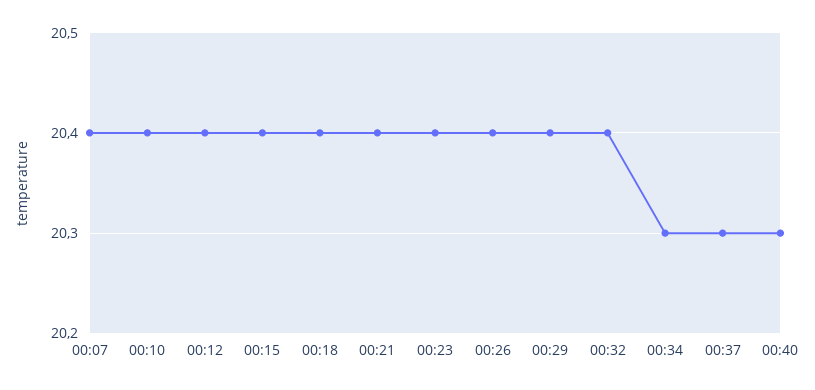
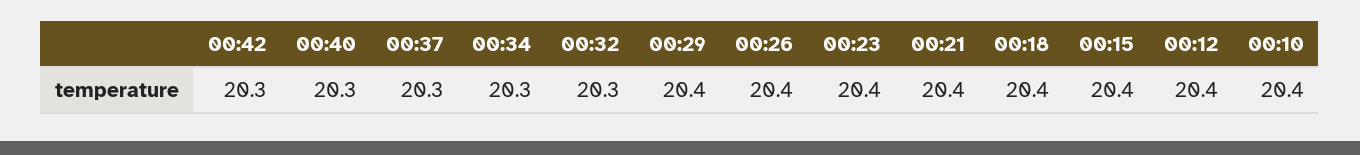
00:07: 20.4 -> none
00:32: 20.4 -> 20.3
00:42: none -> 20.3

